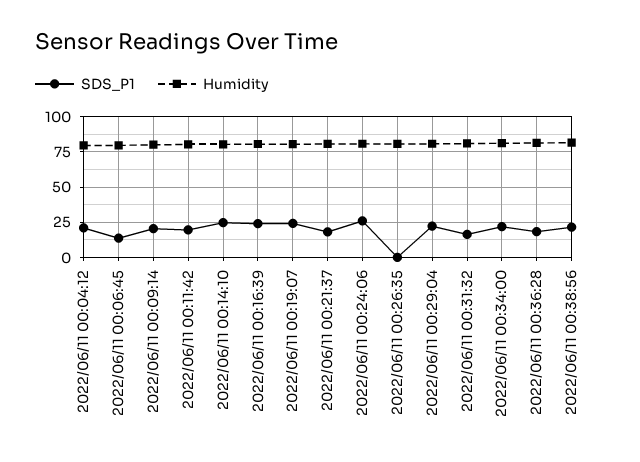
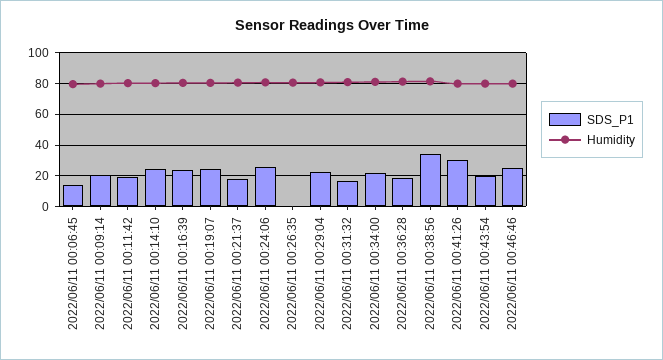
SDS_P1, 2022/06/11 00:04:12: 20 -> none
Humidity, 2022/06/11 00:04:12: 80 -> none
SDS_P1, 2022/06/11 00:38:56: 20 -> 35
SDS_P1, 2022/06/11 00:41:26: none -> 30
Humidity, 2022/06/11 00:41:26: none -> 80
SDS_P1, 2022/06/11 00:43:54: none -> 20
Humidity, 2022/06/11 00:43:54: none -> 80
SDS_P1, 2022/06/11 00:46:46: none -> 25
Humidity, 2022/06/11 00:46:46: none -> 80

